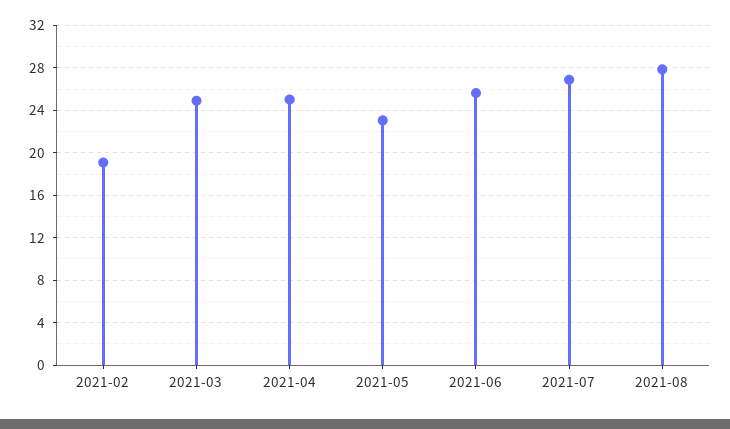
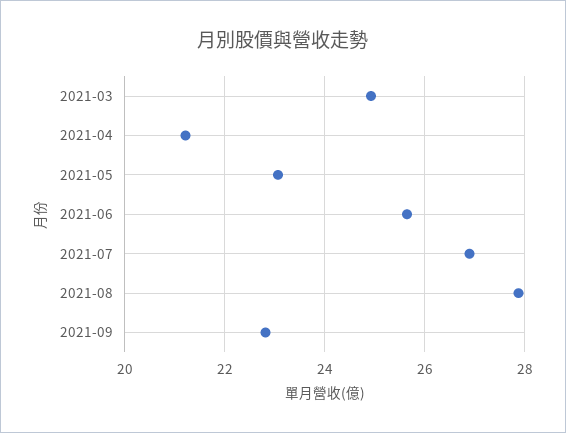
2021-02: 19 -> none
2021-04: 25 -> 21.2
2021-09: none -> 22.8

